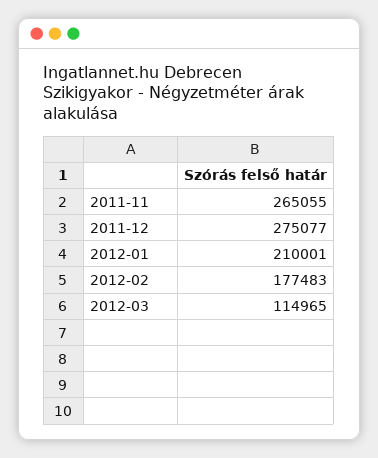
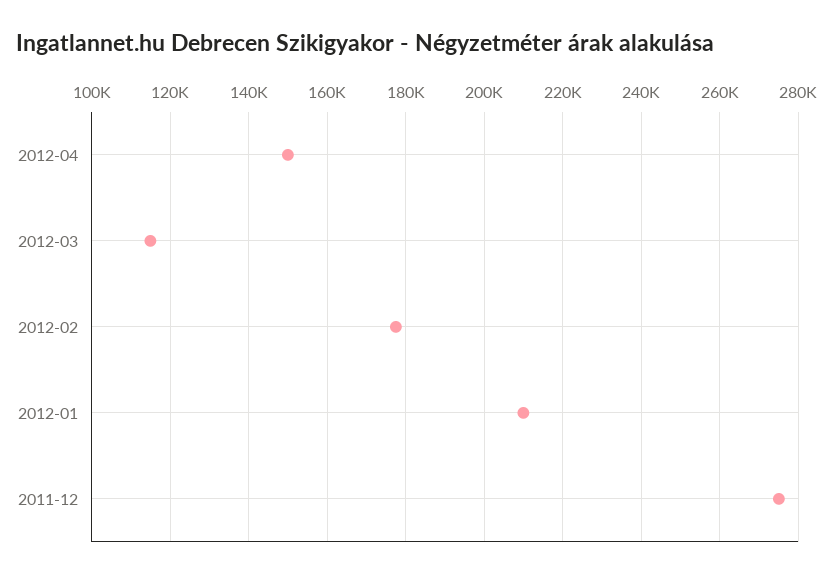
2011-11: 265055 -> none
2012-04: none -> 150000

